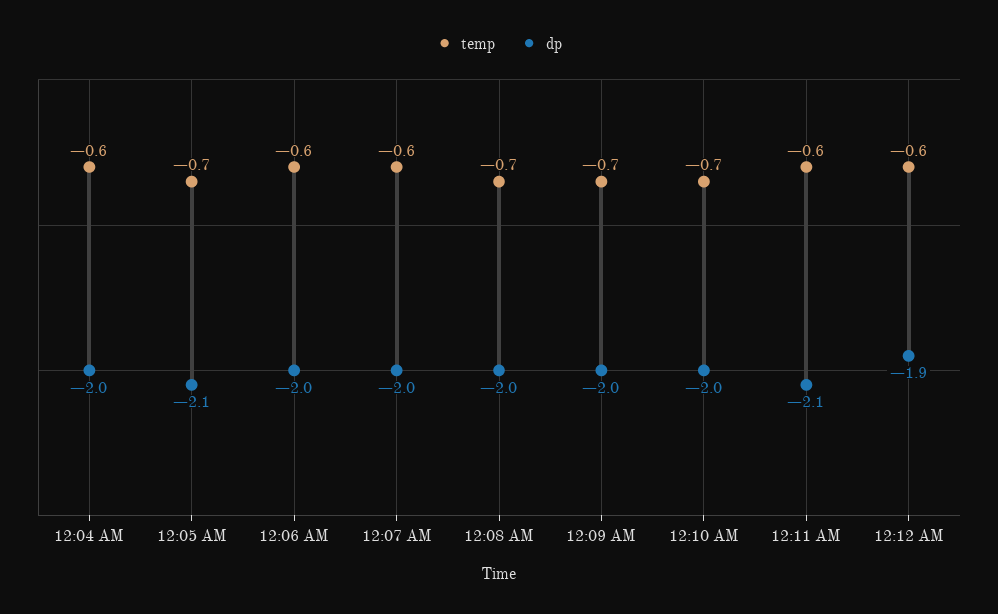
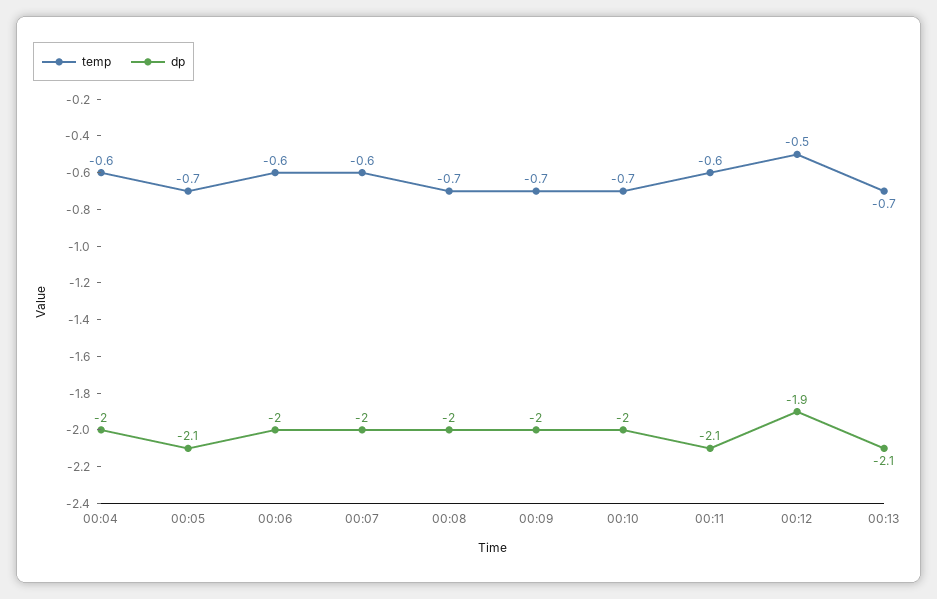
temp, 12:12 AM: -0.6 -> -0.5
temp, 00:13: none -> -0.7
dp, 00:13: none -> -2.1

